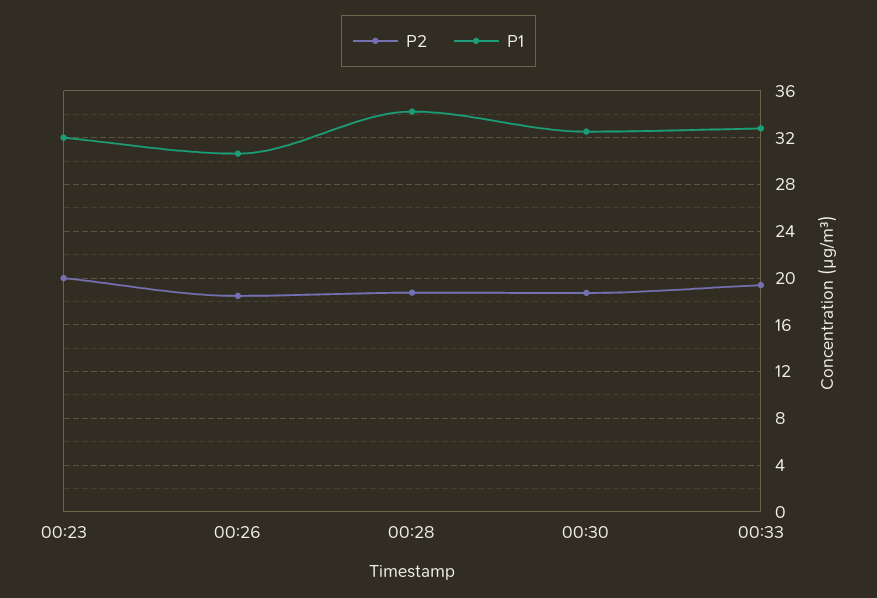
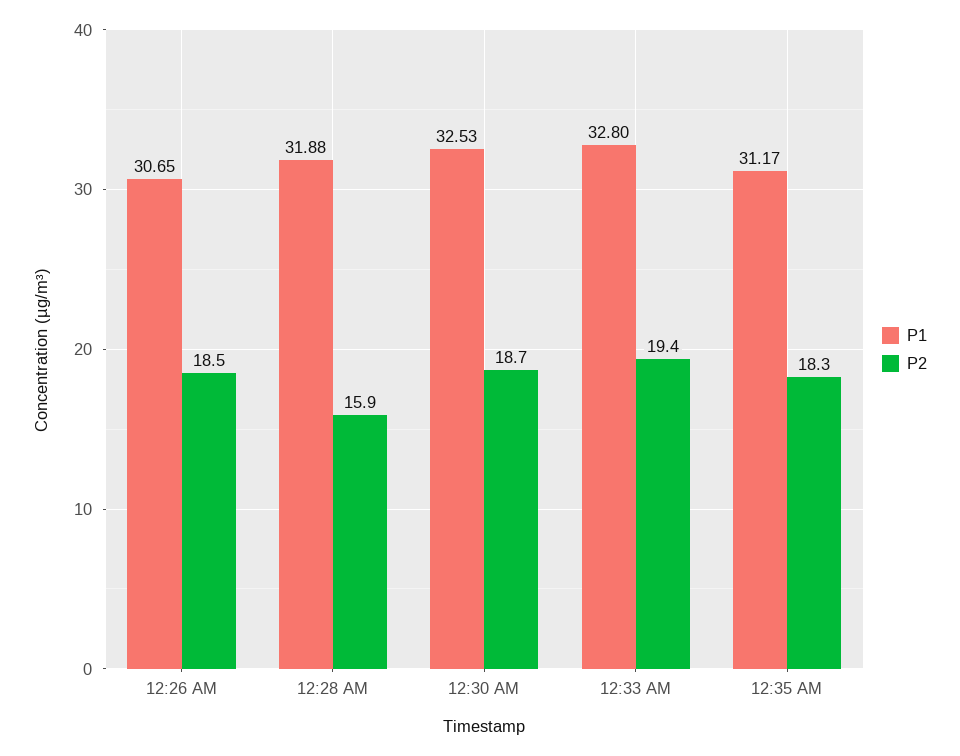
P2, 00:23: 20 -> none
P1, 00:23: 32 -> none
P2, 00:28: 19 -> 15.9
P1, 00:28: 34 -> 31.88
P1, 12:35 AM: none -> 31.17
P2, 12:35 AM: none -> 18.3

